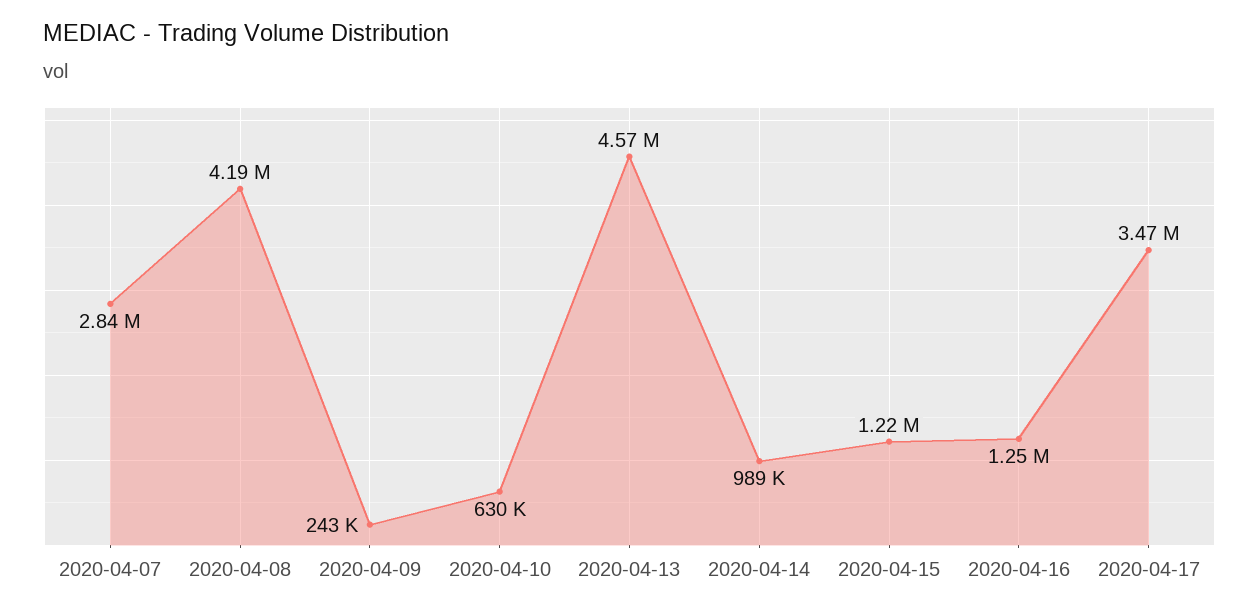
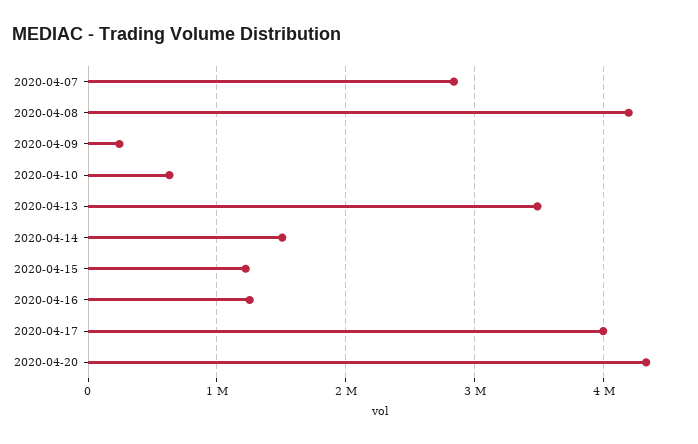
2020-04-13: 4570000 -> 3500000
2020-04-14: 989000 -> 1500000
2020-04-17: 3470000 -> 4000000
2020-04-20: none -> 4300000

